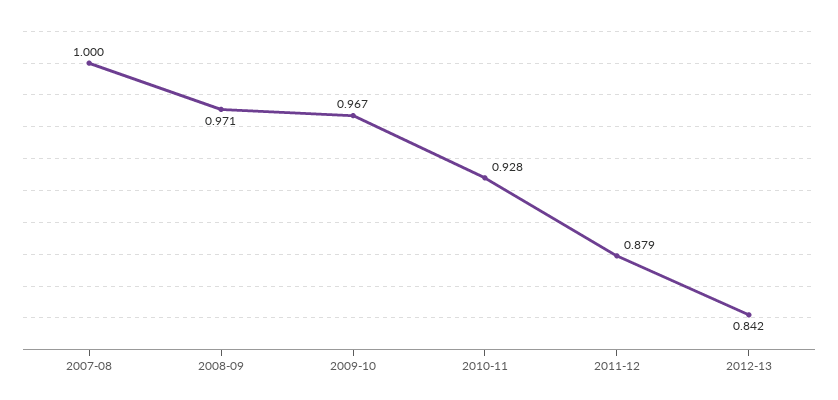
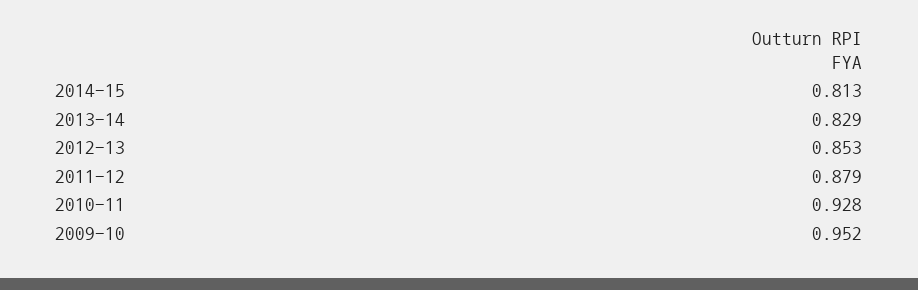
2007-08: 1 -> none
2008-09: 0.971 -> none
2009-10: 0.967 -> 0.952
2012-13: 0.842 -> 0.853
2014-15: none -> 0.813
2013-14: none -> 0.829

